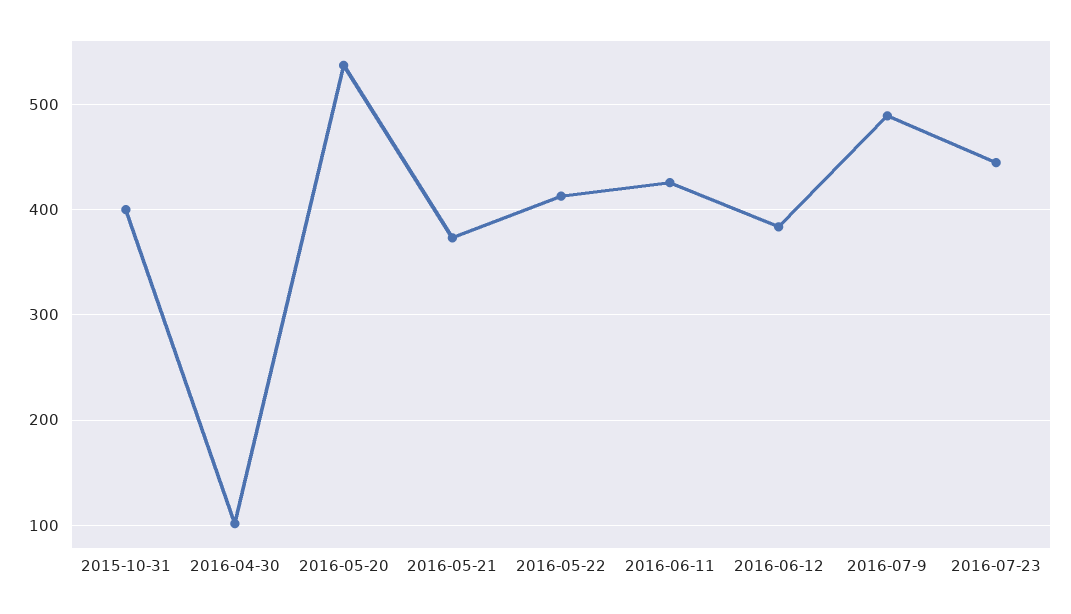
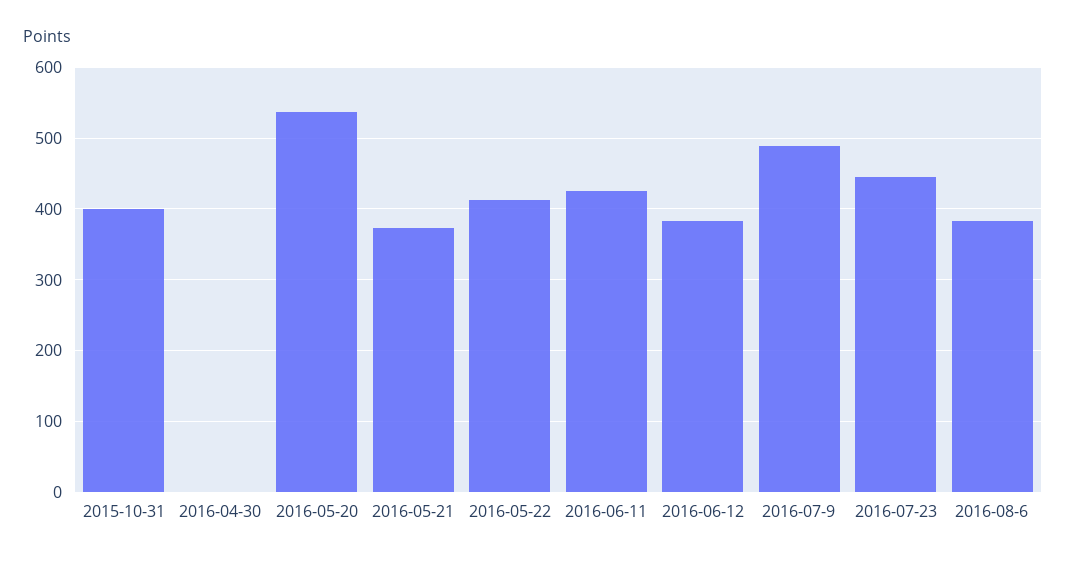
2016-04-30: 100 -> 0
2016-08-6: none -> 380

